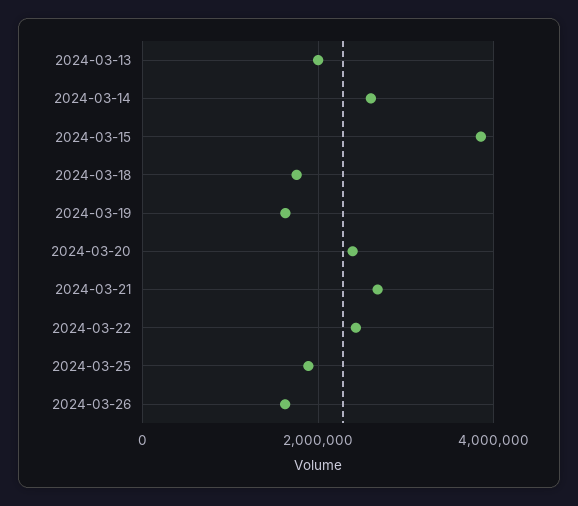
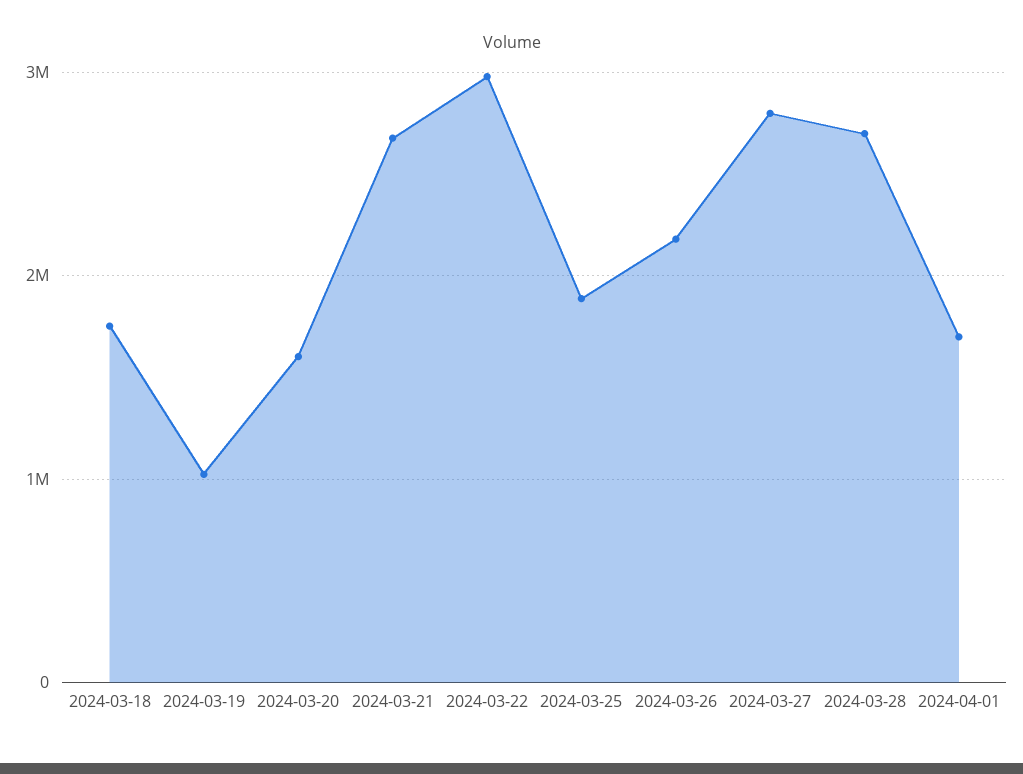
2024-03-13: 2000000 -> none
2024-03-14: 2600000 -> none
2024-03-15: 3800000 -> none
2024-03-19: 1600000 -> 1000000
2024-03-20: 2400000 -> 1600000
2024-03-22: 2400000 -> 3000000
2024-03-26: 1600000 -> 2200000
2024-03-27: none -> 2800000
2024-03-28: none -> 2700000
2024-04-01: none -> 1700000

